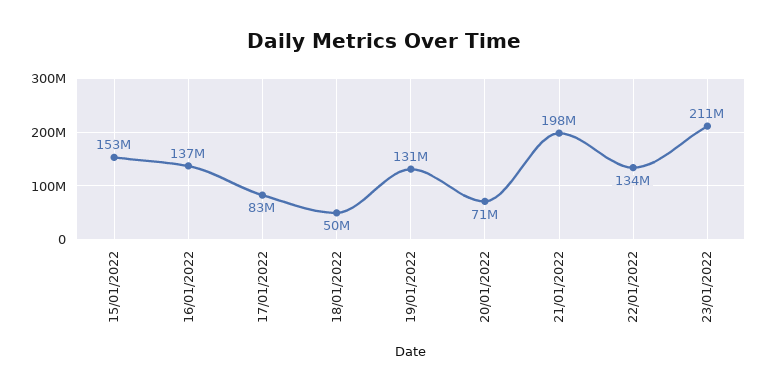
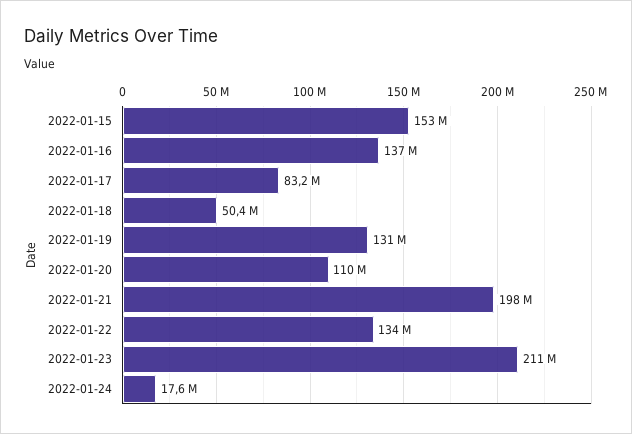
20/01/2022: 71000000 -> 110000000
2022-01-24: none -> 17600000

